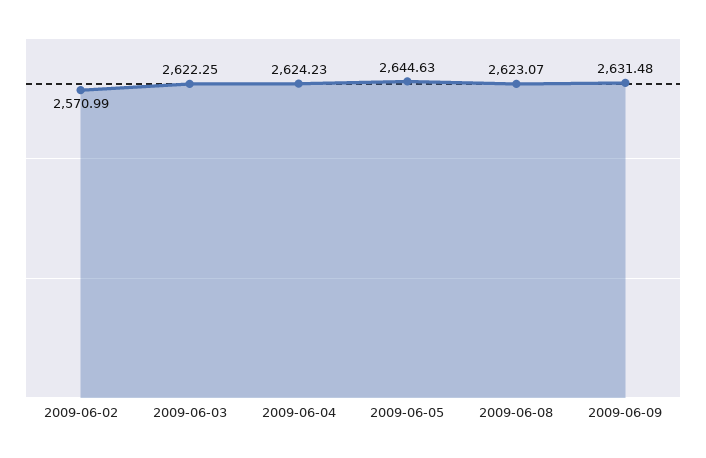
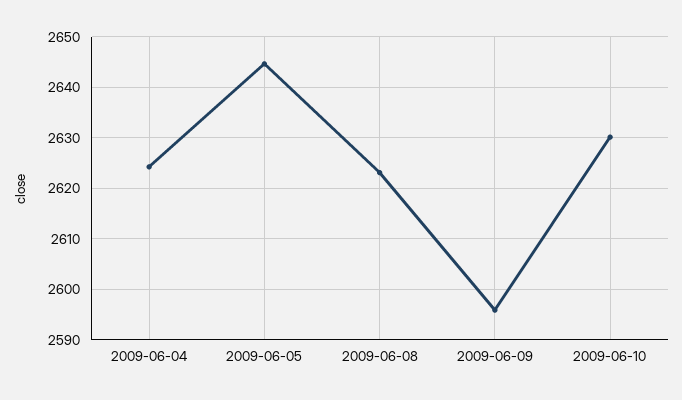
2009-06-02: 2570.99 -> none
2009-06-03: 2622.25 -> none
2009-06-09: 2631.48 -> 2596
2009-06-10: none -> 2630

